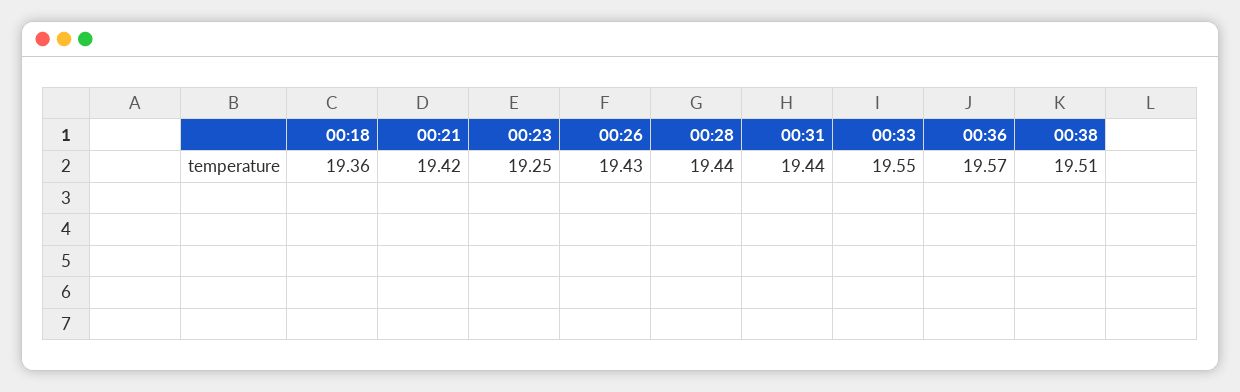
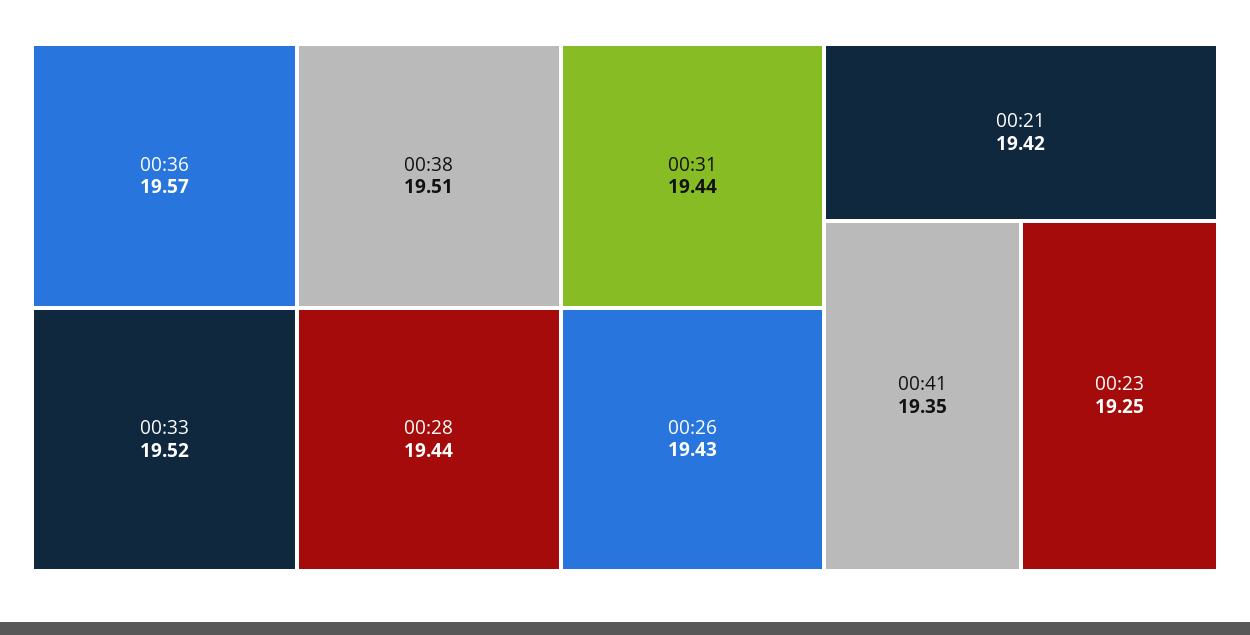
00:18: 19.36 -> none
00:33: 19.55 -> 19.52
00:41: none -> 19.35

